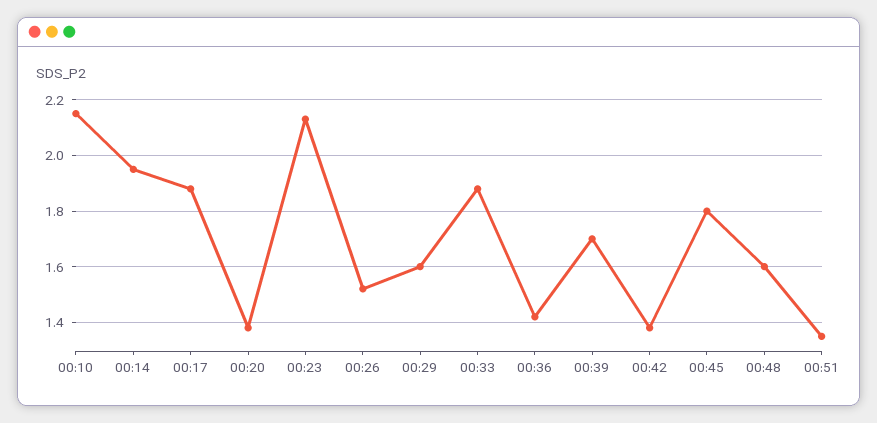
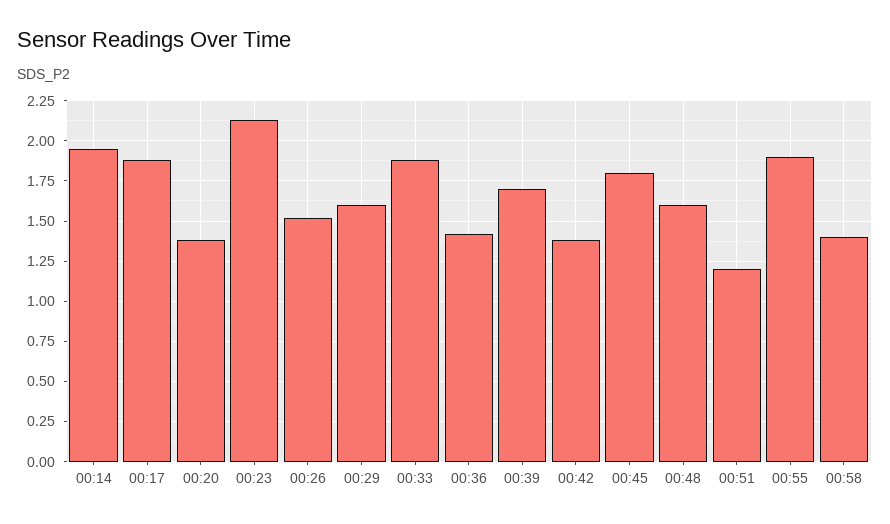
00:10: 2.15 -> none
00:51: 1.35 -> 1.2
00:55: none -> 1.9
00:58: none -> 1.4

